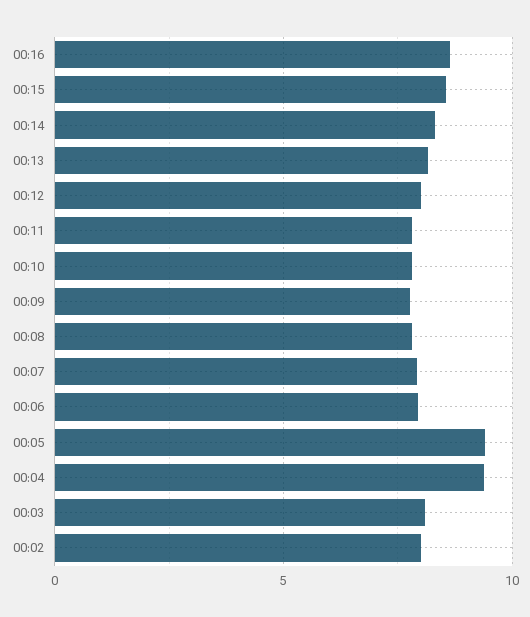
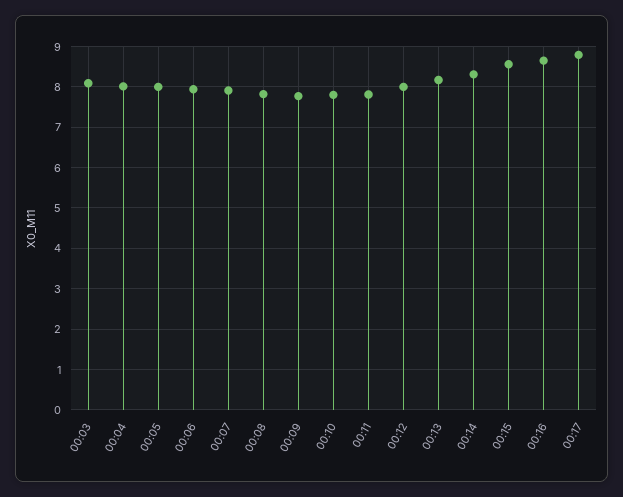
00:05: 9.5 -> 8
00:04: 9.5 -> 8
00:02: 8 -> none
00:17: none -> 8.8

